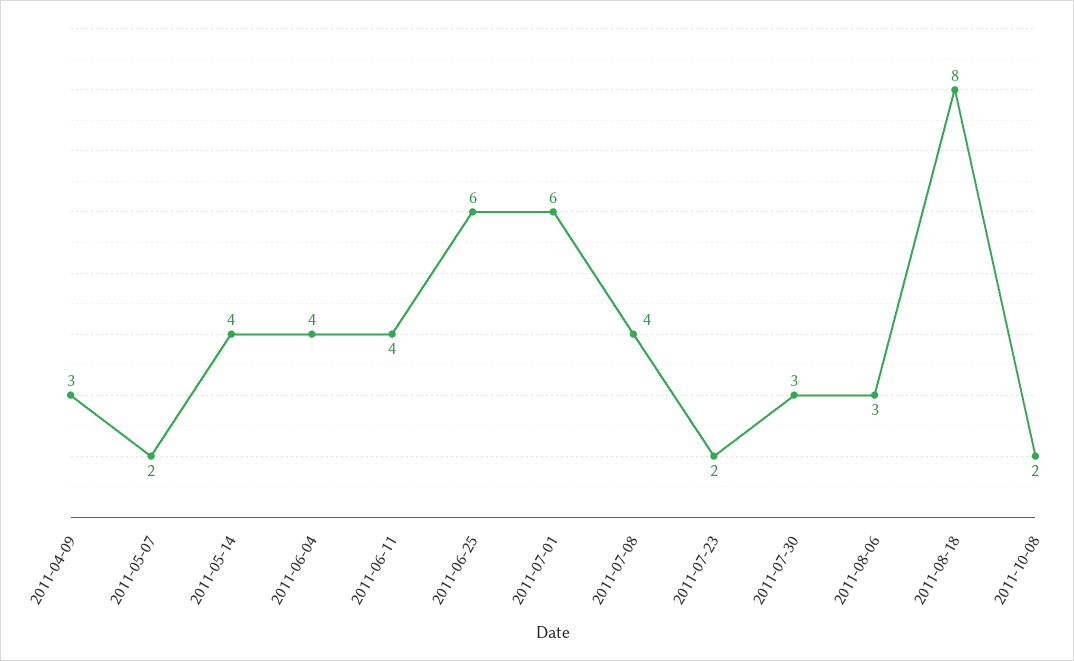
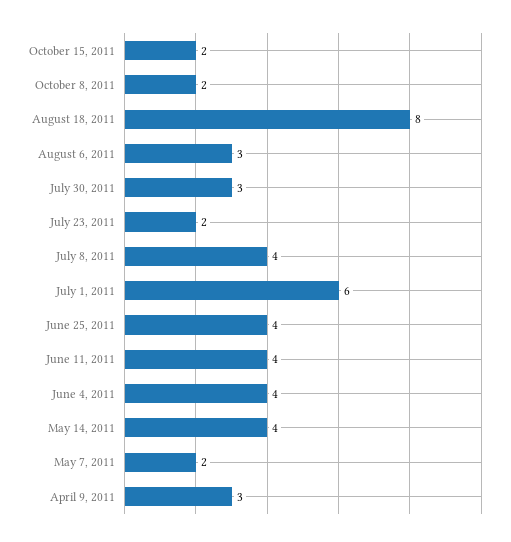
2011-06-25: 6 -> 4
October 15, 2011: none -> 2

